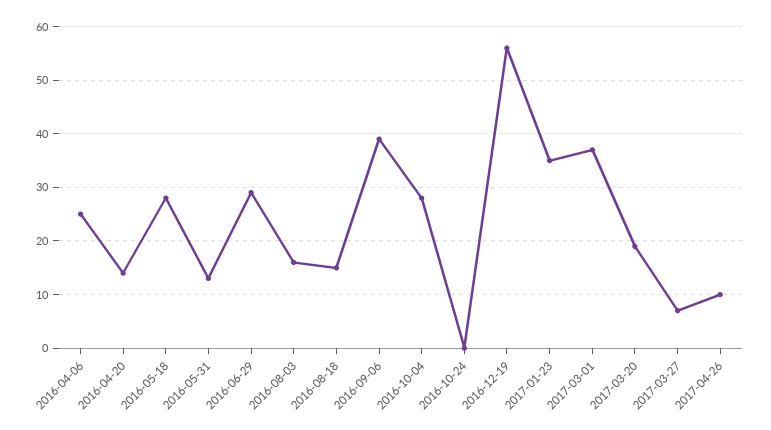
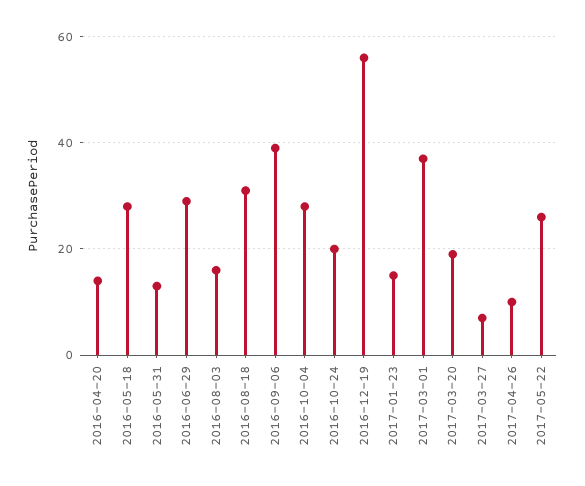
2016-04-06: 25 -> none
2016-08-18: 15 -> 30
2016-10-24: 0 -> 20
2017-01-23: 35 -> 15
2017-05-22: none -> 25

